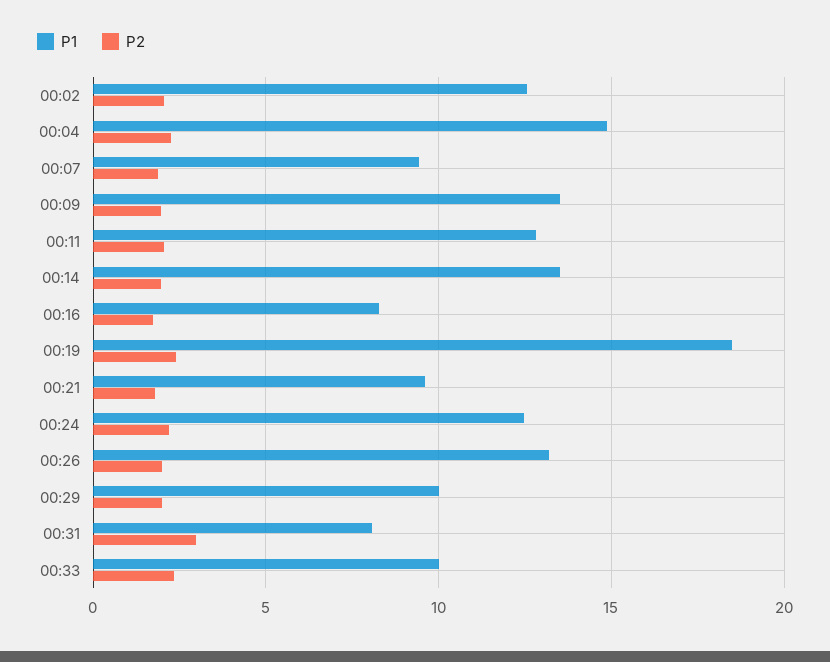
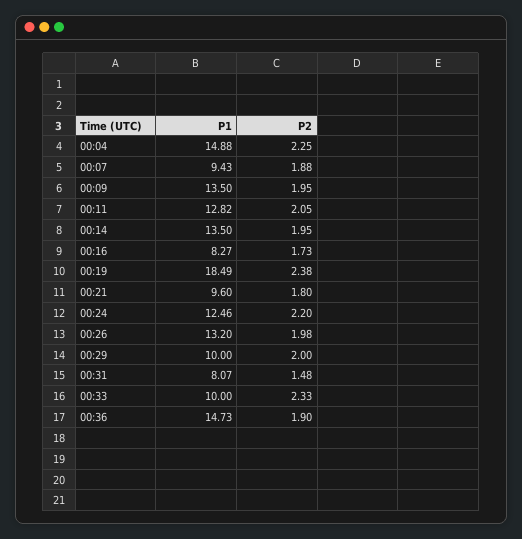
P1, 00:02: 12.5 -> none
P2, 00:02: 2 -> none
P2, 00:31: 3 -> 1.48
P1, 00:36: none -> 14.73
P2, 00:36: none -> 1.9

